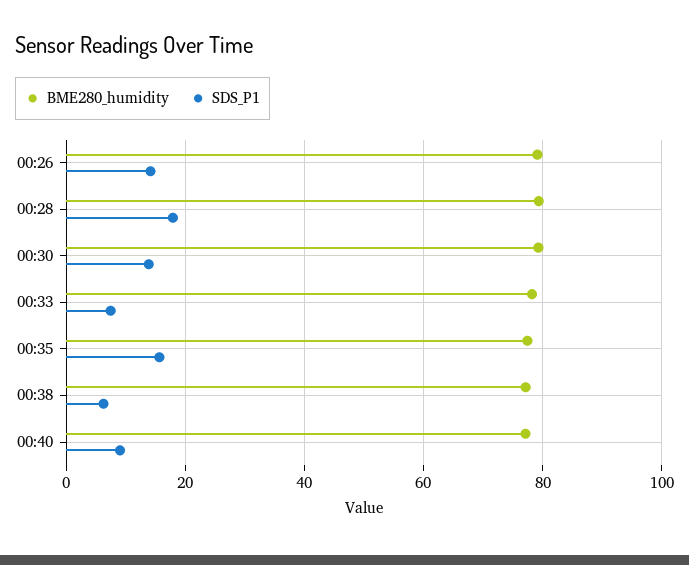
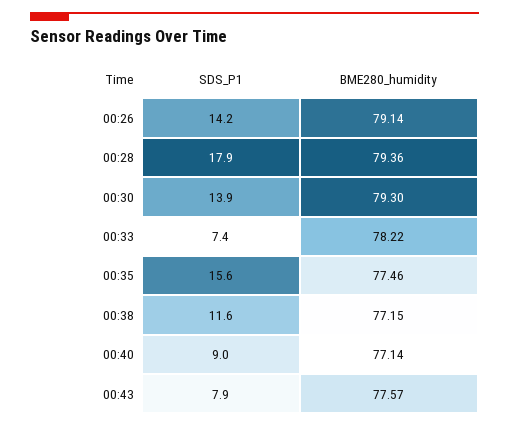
SDS_P1, 00:38: 6 -> 11.6
SDS_P1, 00:43: none -> 7.9
BME280_humidity, 00:43: none -> 77.57

